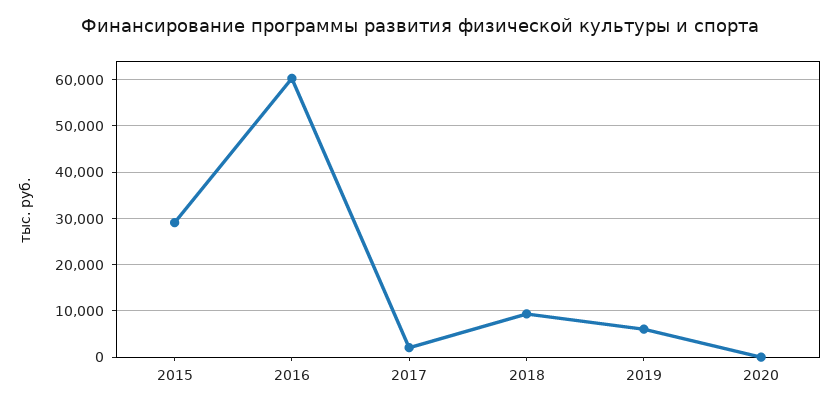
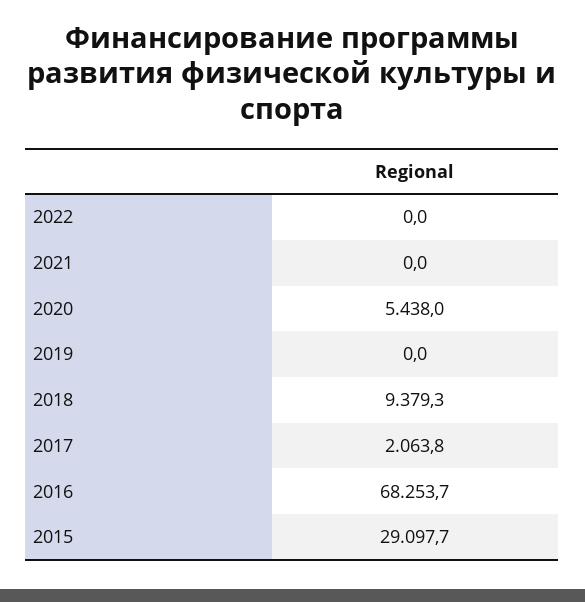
2016: 60000 -> 68253.7
2019: 6000 -> 0
2020: 0 -> 5438
2022: none -> 0
2021: none -> 0

